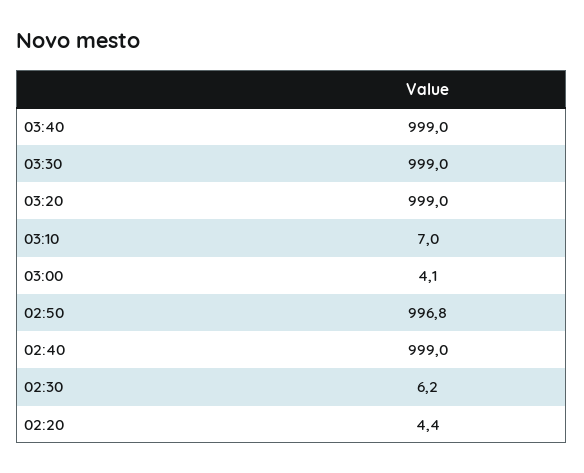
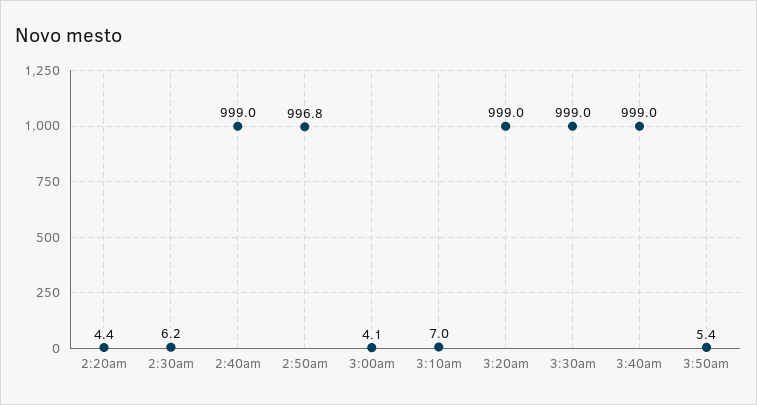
3:50am: none -> 5.4

